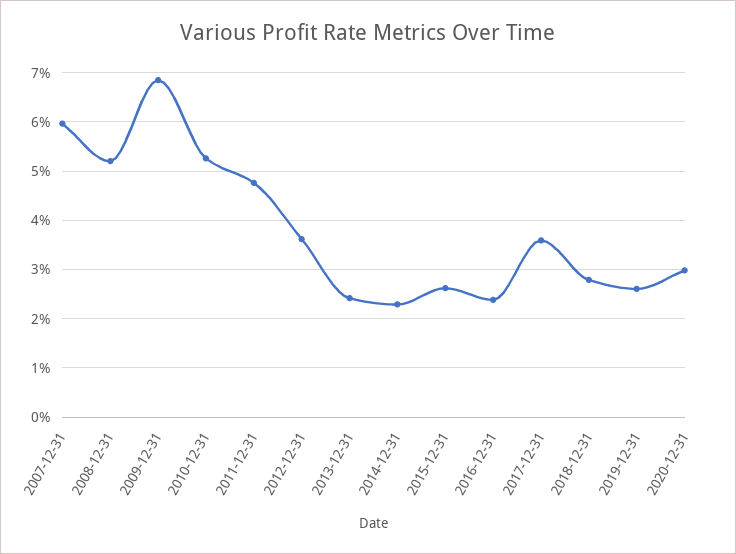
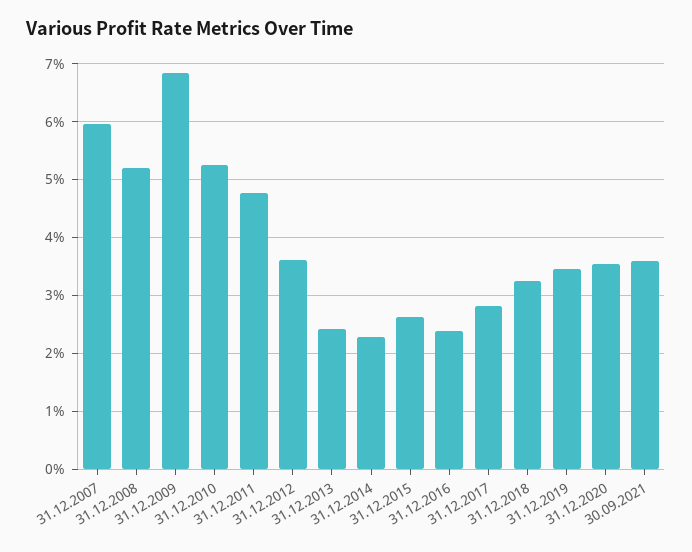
2017-12-31: 3.6 -> 2.8
2018-12-31: 2.8 -> 3.2
2019-12-31: 2.6 -> 3.4
2020-12-31: 3 -> 3.6
30.09.2021: none -> 3.6

